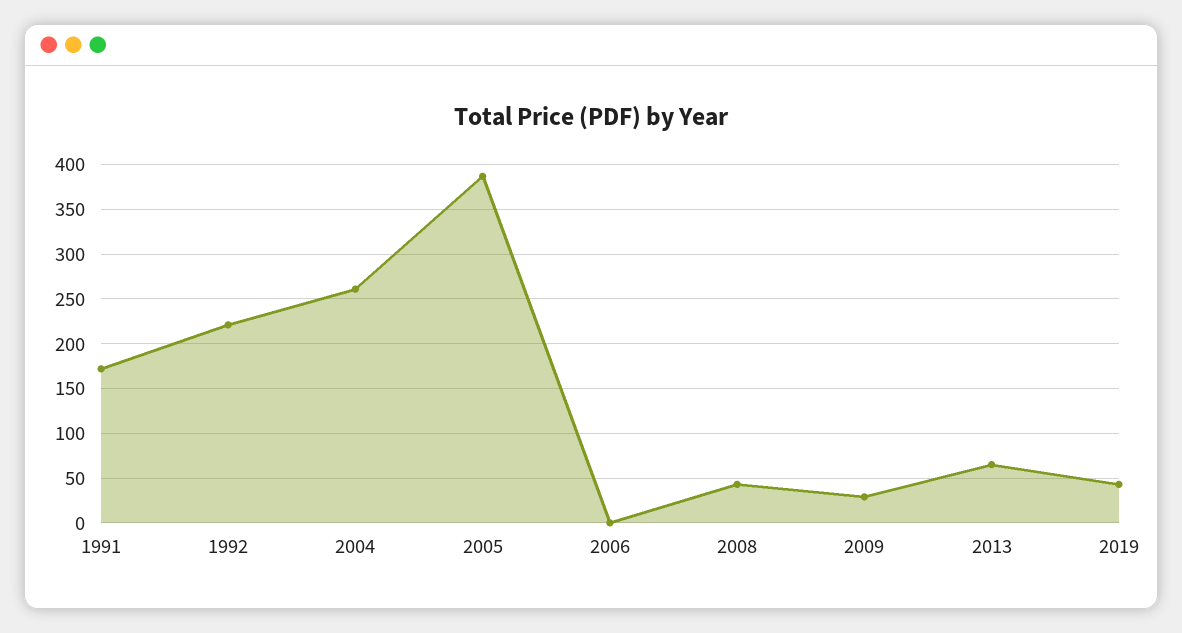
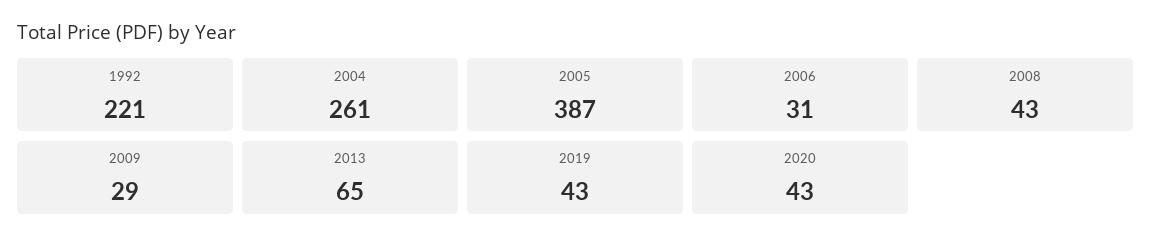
1991: 170 -> none
2006: 0 -> 31
2020: none -> 43

